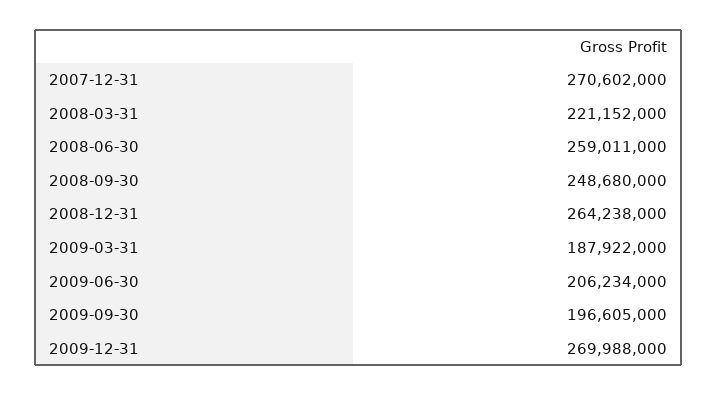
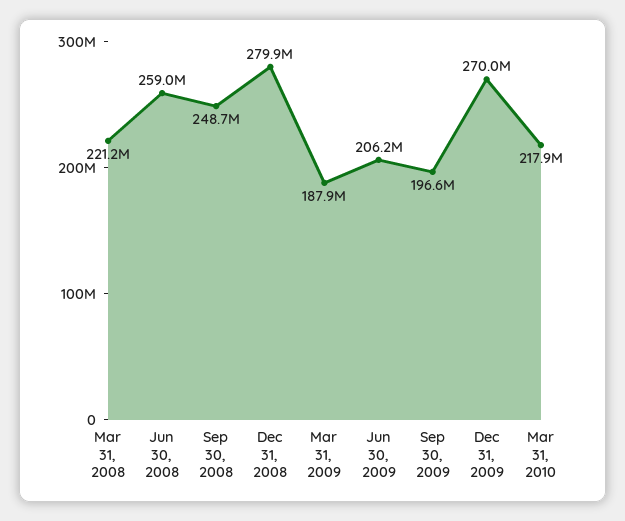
2007-12-31: 270602000 -> none
2008-12-31: 264238000 -> 279900000
Mar 31, 2010: none -> 217900000

